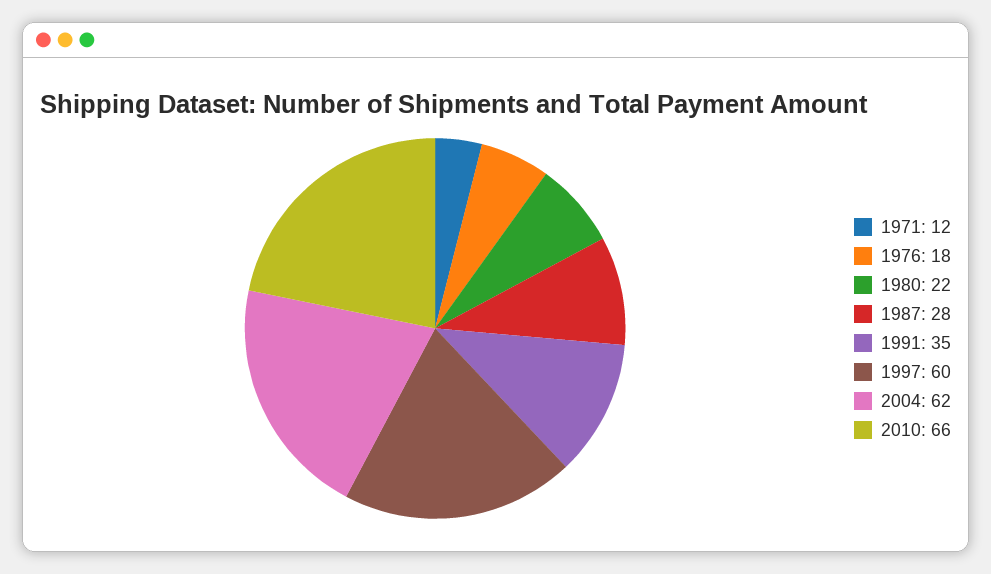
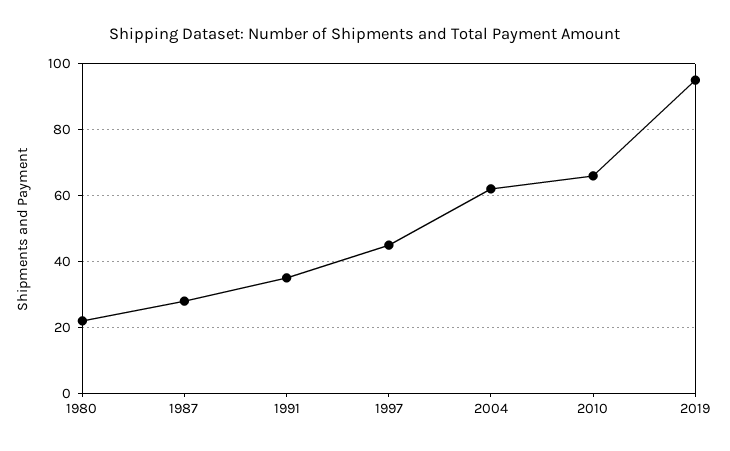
1971: 12 -> none
1976: 18 -> none
1997: 60 -> 45
2019: none -> 95

